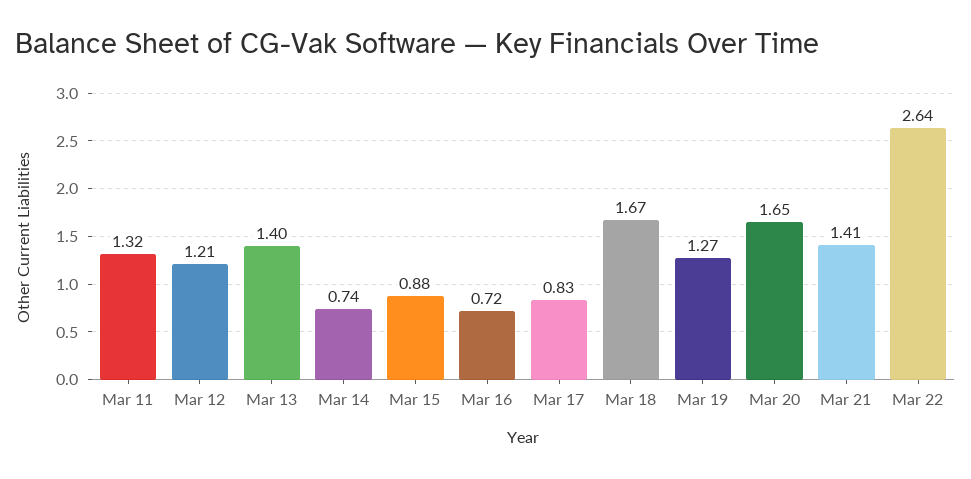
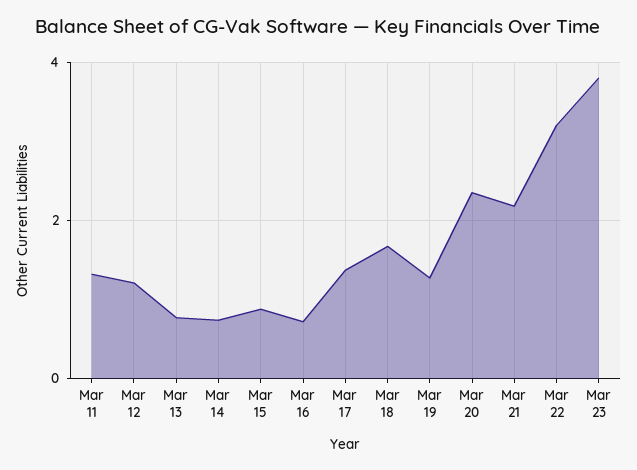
Mar 13: 1.4 -> 0.8
Mar 17: 0.83 -> 1.4
Mar 20: 1.65 -> 2.4
Mar 21: 1.41 -> 2.2
Mar 22: 2.64 -> 3.2
Mar 23: none -> 3.8

